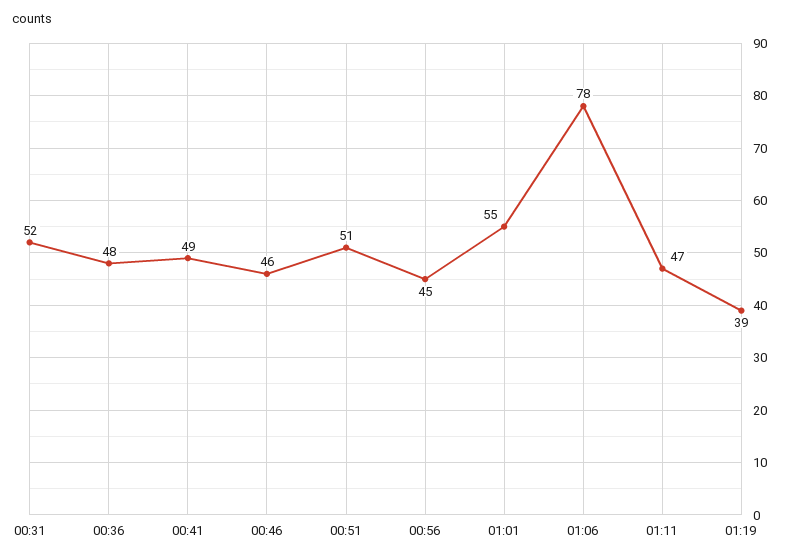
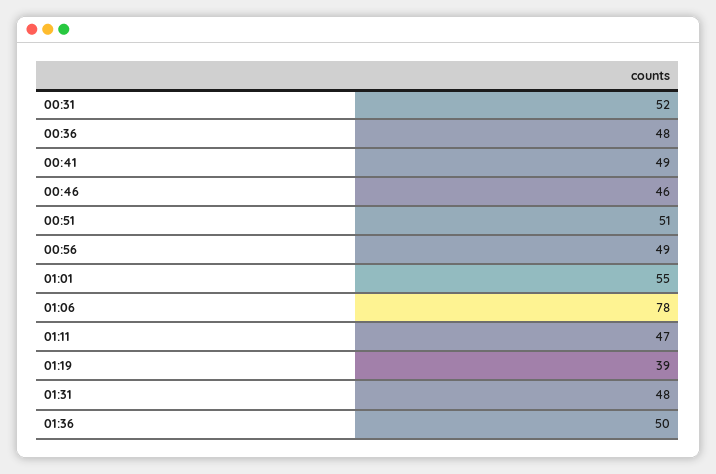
00:56: 45 -> 49
01:31: none -> 48
01:36: none -> 50

